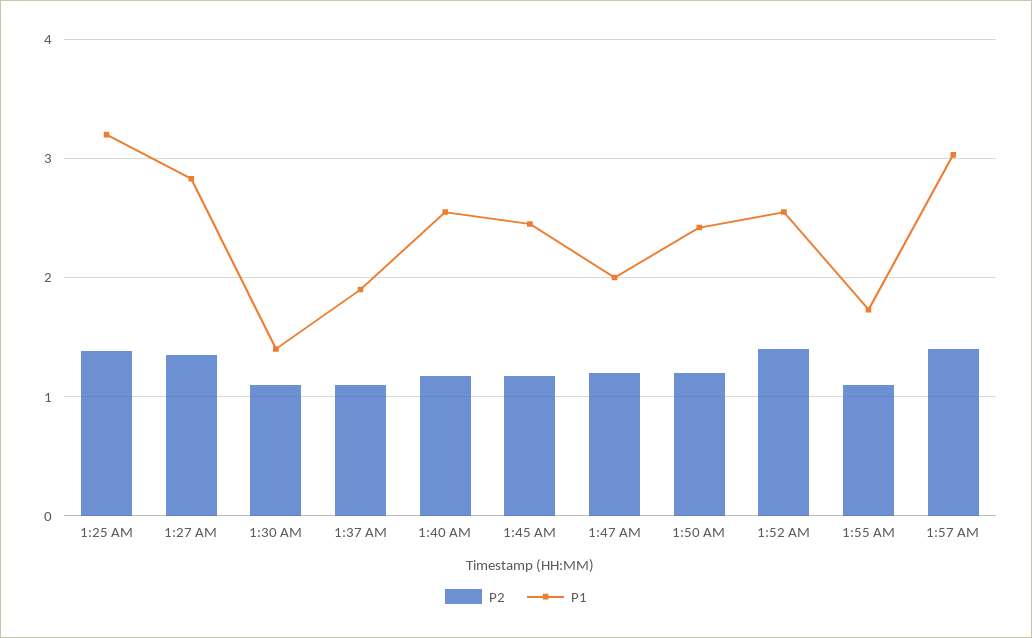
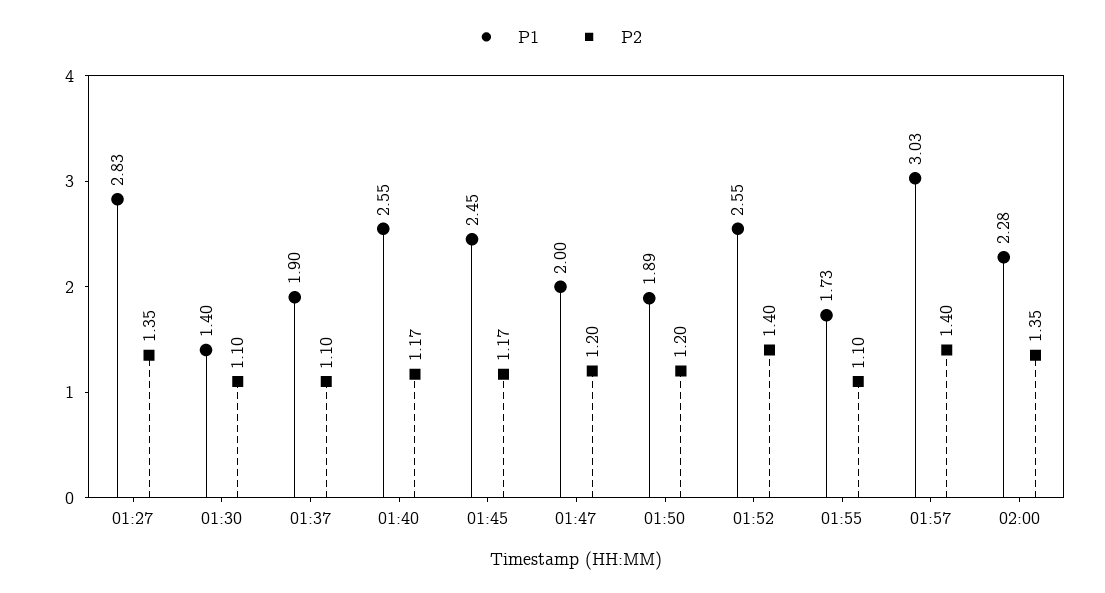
P2, 1:25 AM: 1.4 -> none
P1, 1:25 AM: 3.2 -> none
P1, 1:50 AM: 2.4 -> 1.89
P1, 02:00: none -> 2.28
P2, 02:00: none -> 1.35

